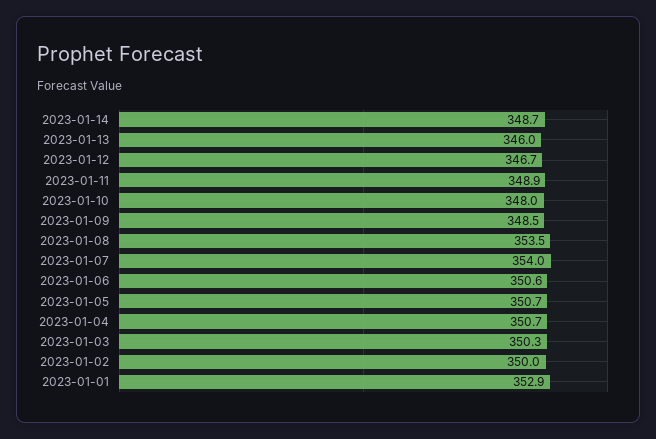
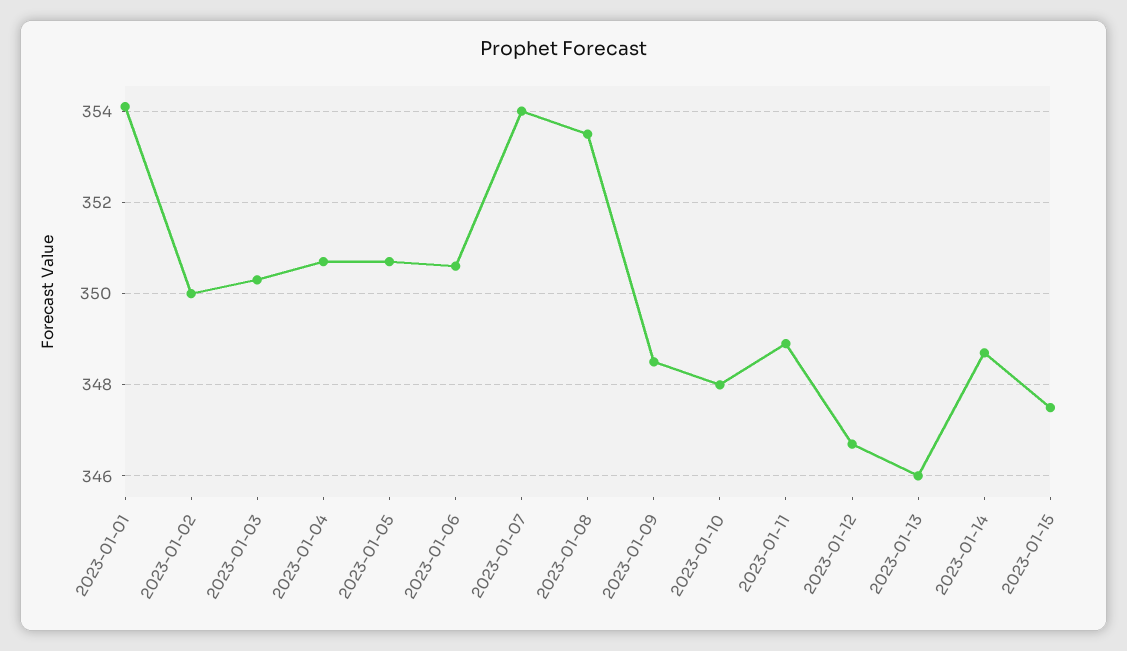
2023-01-01: 352.9 -> 354
2023-01-15: none -> 347.5

